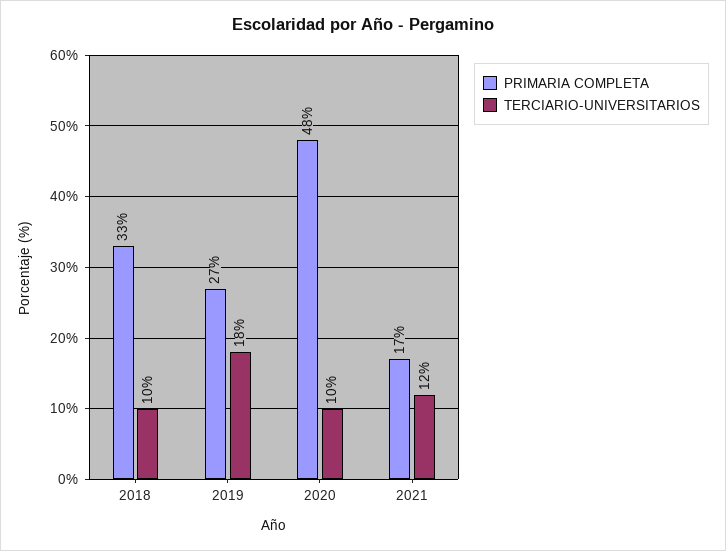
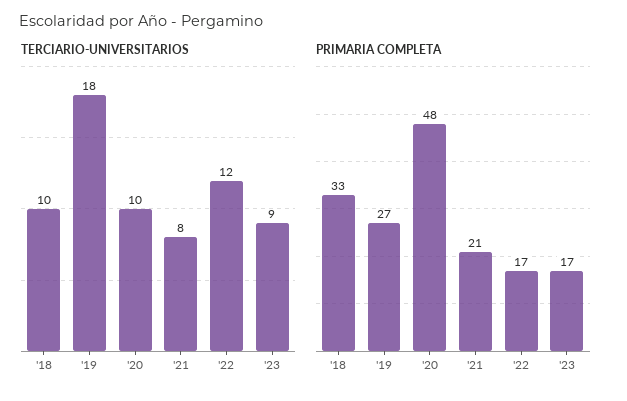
PRIMARIA COMPLETA, 2021: 17 -> 21
TERCIARIO-UNIVERSITARIOS, 2021: 12 -> 8
TERCIARIO-UNIVERSITARIOS, '22: none -> 12
TERCIARIO-UNIVERSITARIOS, '23: none -> 9
PRIMARIA COMPLETA, '22: none -> 17
PRIMARIA COMPLETA, '23: none -> 17

